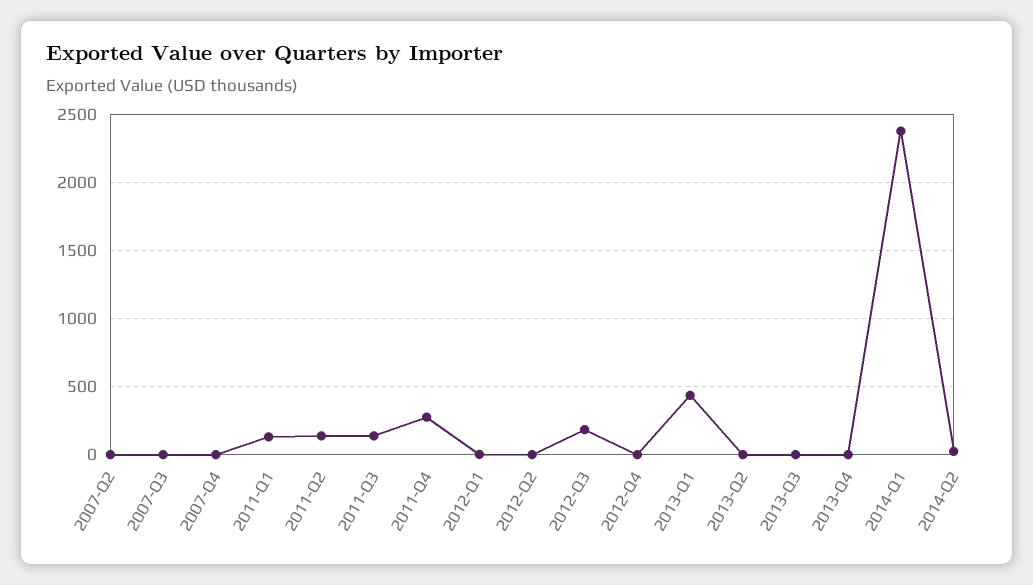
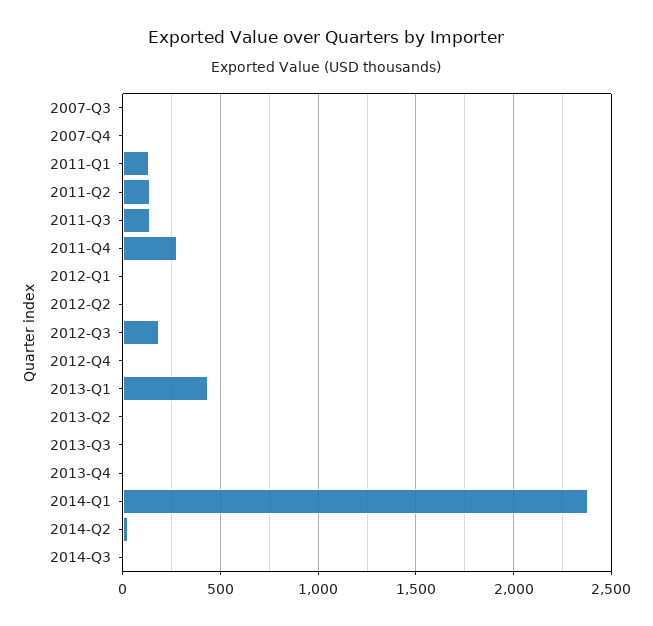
2007-Q2: 0 -> none
2014-Q3: none -> 0

